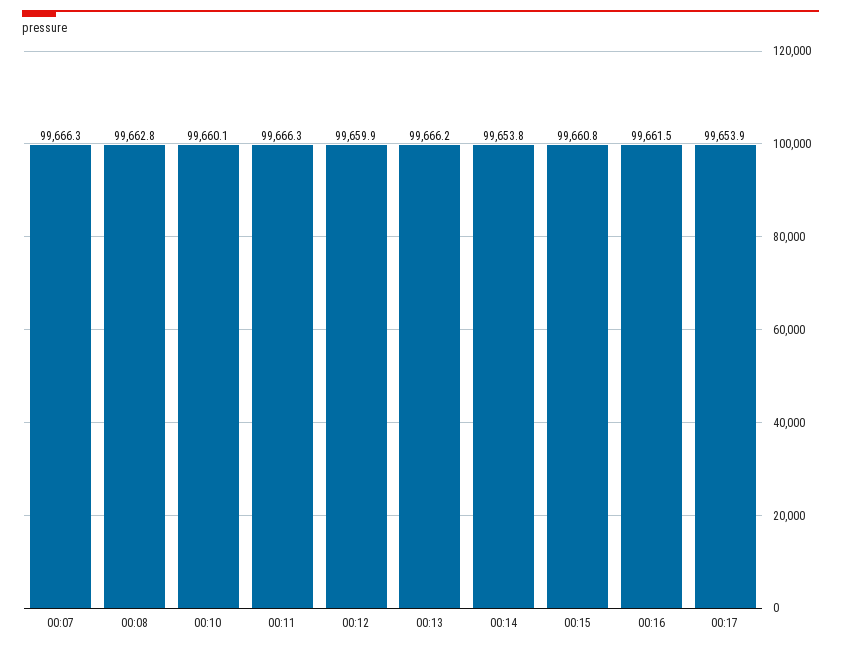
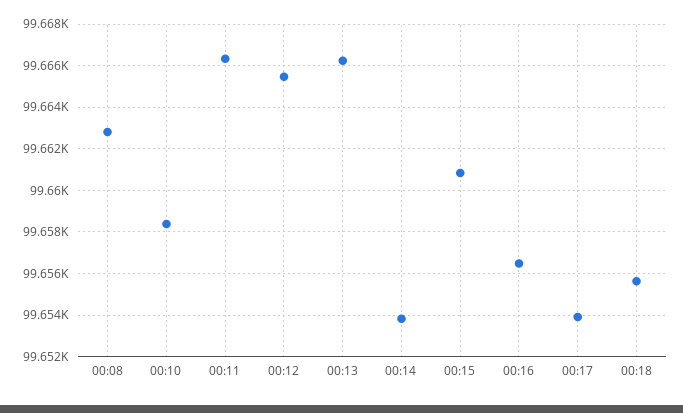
00:07: 99666.3 -> none
00:10: 99660.1 -> 99658.5
00:12: 99659.9 -> 99665.5
00:16: 99661.5 -> 99656.5
00:18: none -> 99655.5

